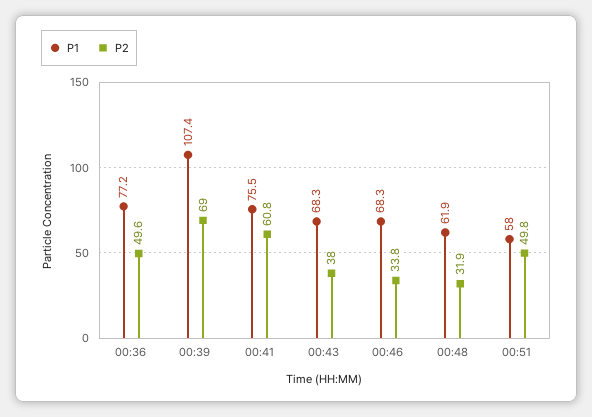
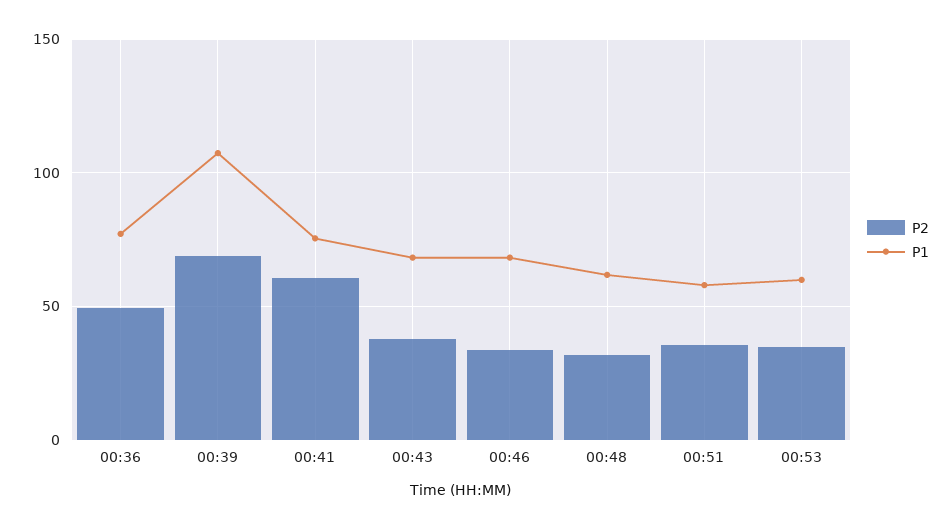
P2, 00:51: 49.8 -> 35
P2, 00:53: none -> 35
P1, 00:53: none -> 60

